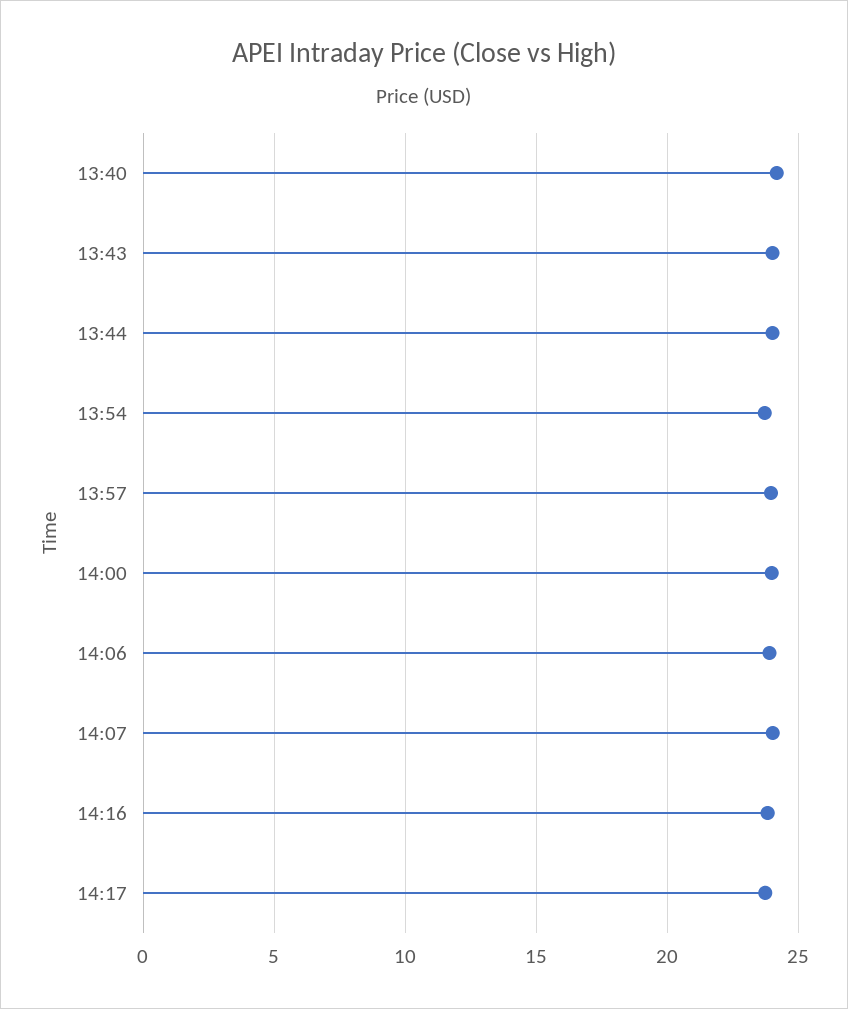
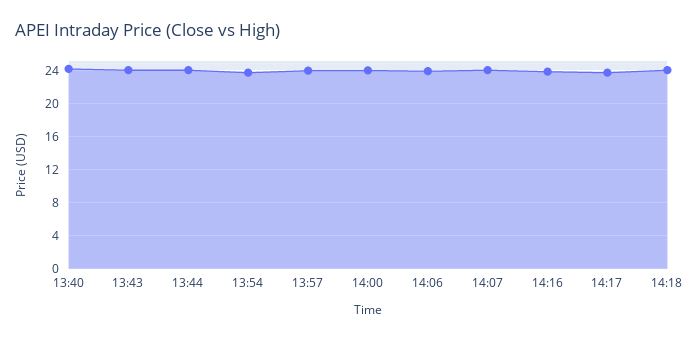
14:18: none -> 24

